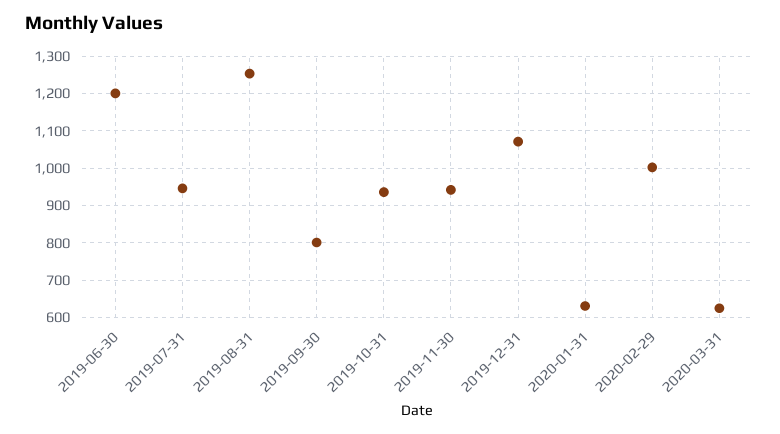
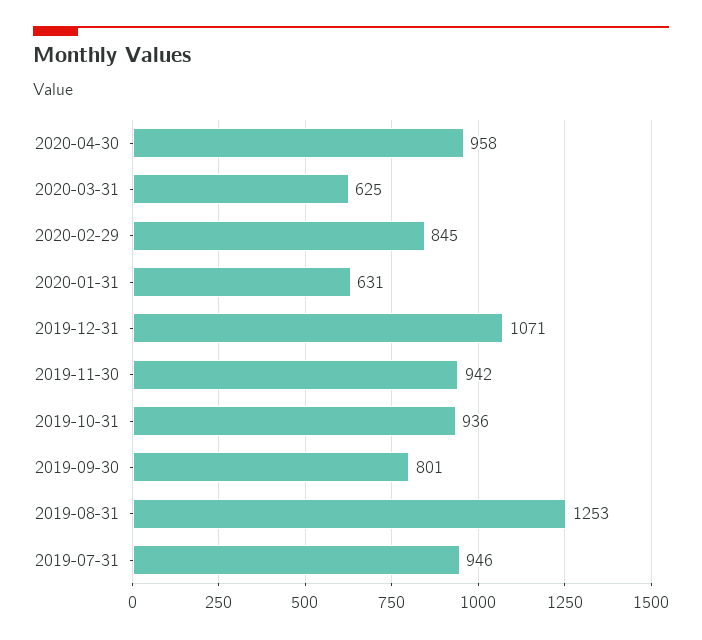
2019-06-30: 1200 -> none
2020-02-29: 1000 -> 845
2020-04-30: none -> 958

